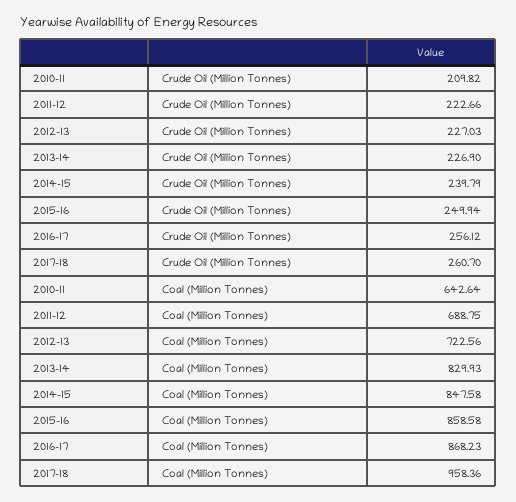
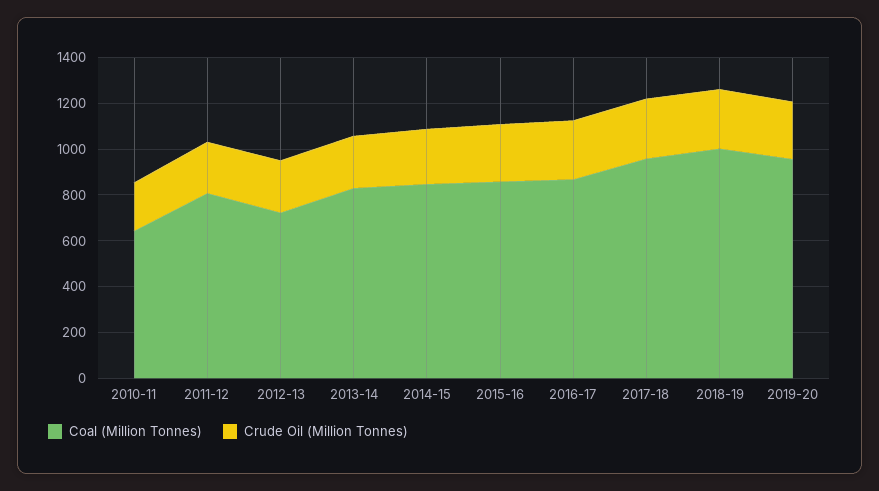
Coal (Million Tonnes), 2011-12: 688.75 -> 800
Coal (Million Tonnes), 2018-19: none -> 1000
Crude Oil (Million Tonnes), 2018-19: none -> 250
Coal (Million Tonnes), 2019-20: none -> 950
Crude Oil (Million Tonnes), 2019-20: none -> 250

